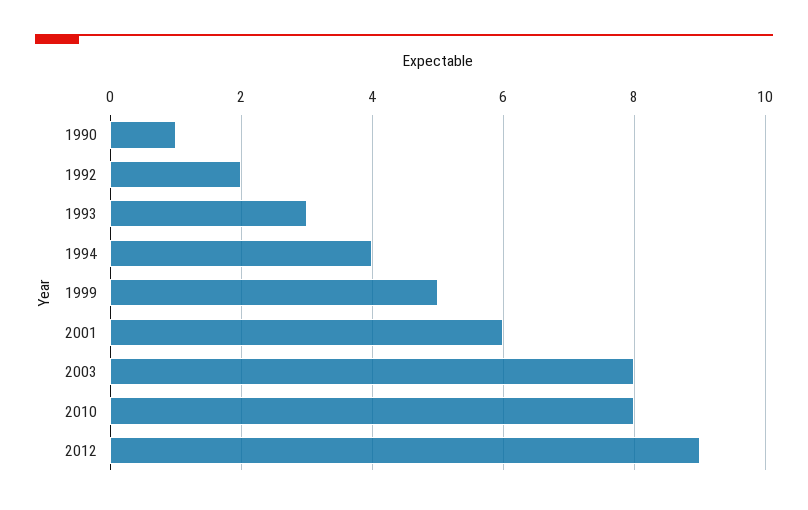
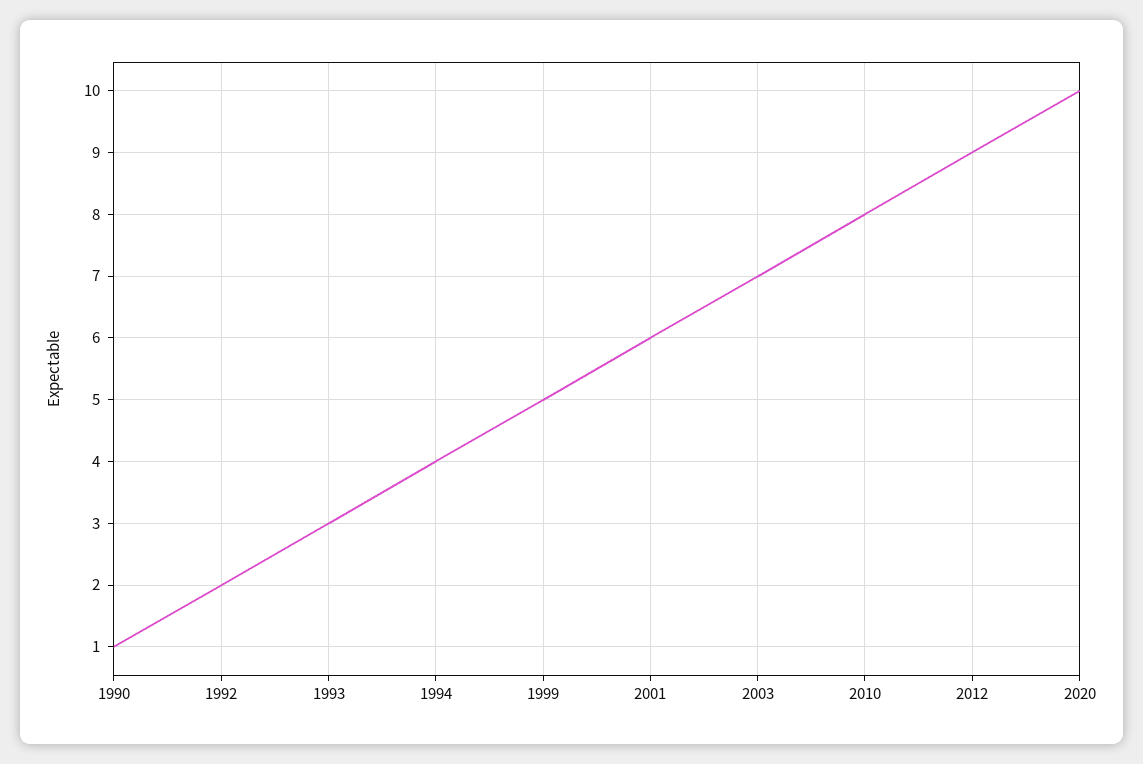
2003: 8 -> 7
2020: none -> 10

